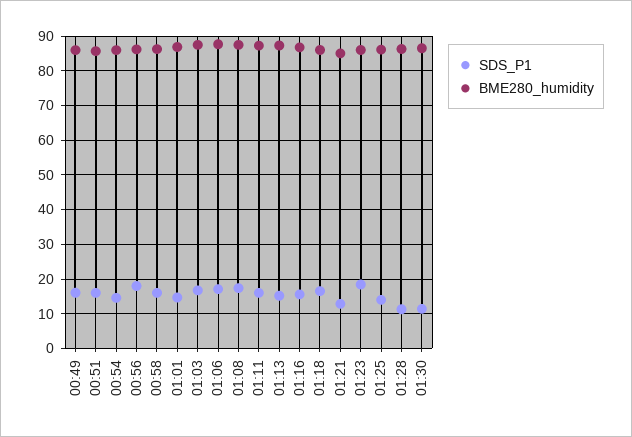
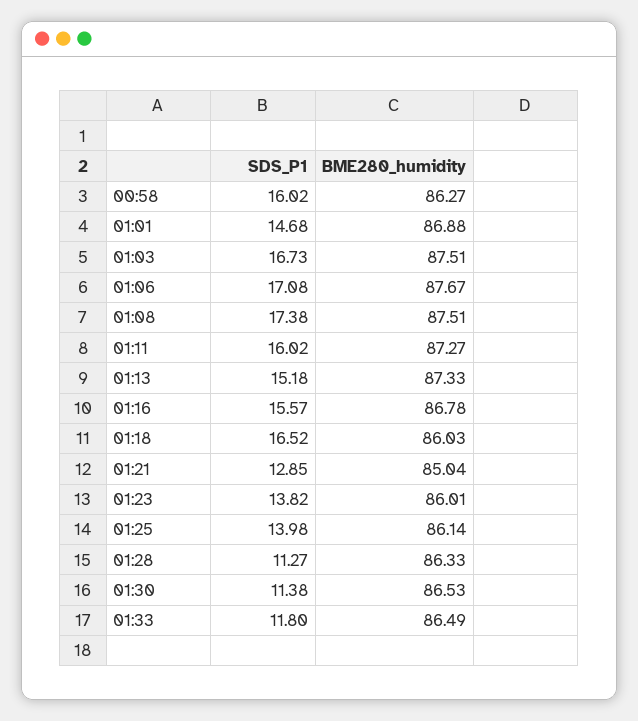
SDS_P1, 00:49: 16 -> none
BME280_humidity, 00:49: 86 -> none
SDS_P1, 00:51: 16 -> none
BME280_humidity, 00:51: 86 -> none
SDS_P1, 00:54: 14 -> none
BME280_humidity, 00:54: 86 -> none
SDS_P1, 00:56: 18 -> none
BME280_humidity, 00:56: 86 -> none
SDS_P1, 01:23: 18 -> 13.82
SDS_P1, 01:33: none -> 11.8
BME280_humidity, 01:33: none -> 86.49

